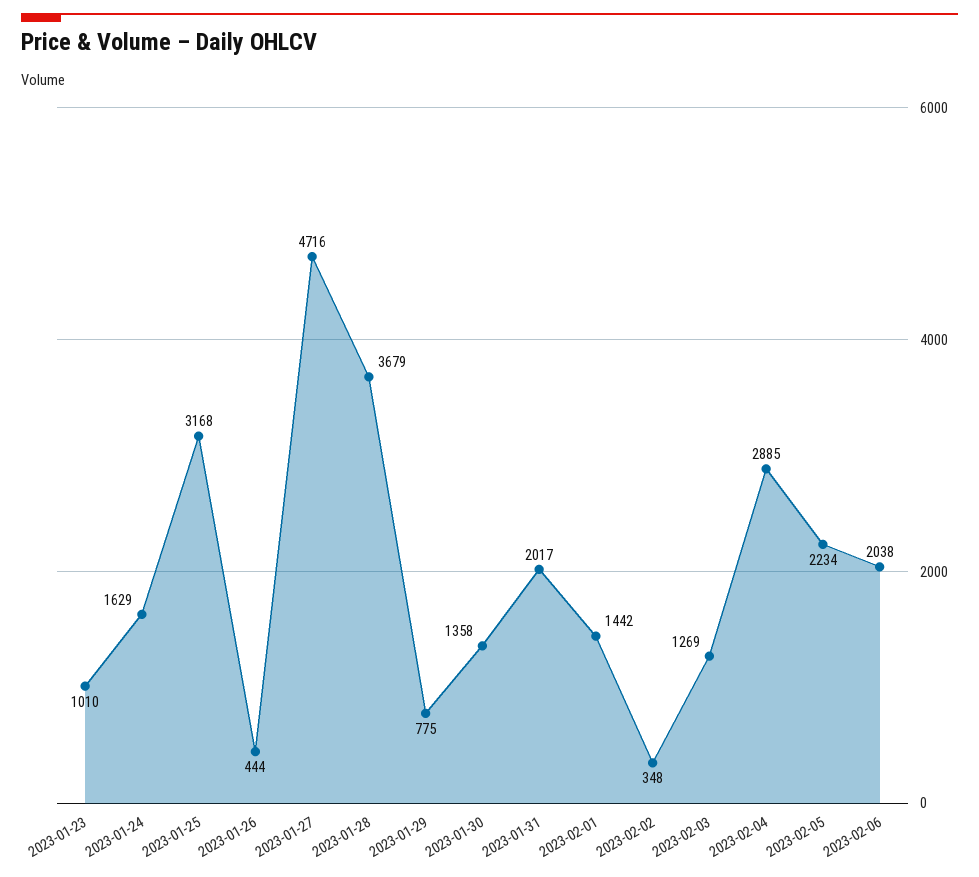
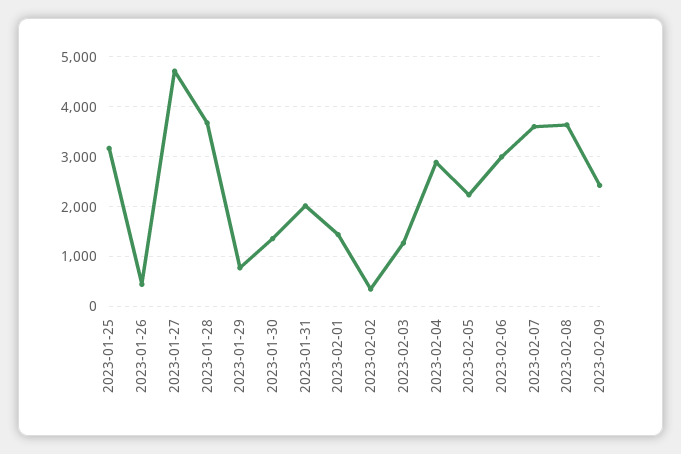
2023-01-23: 1010 -> none
2023-01-24: 1629 -> none
2023-02-06: 2038 -> 3000
2023-02-07: none -> 3600
2023-02-08: none -> 3600
2023-02-09: none -> 2400

